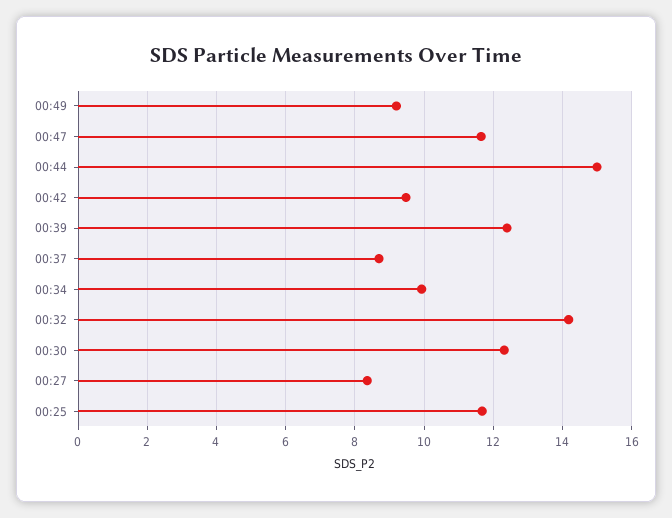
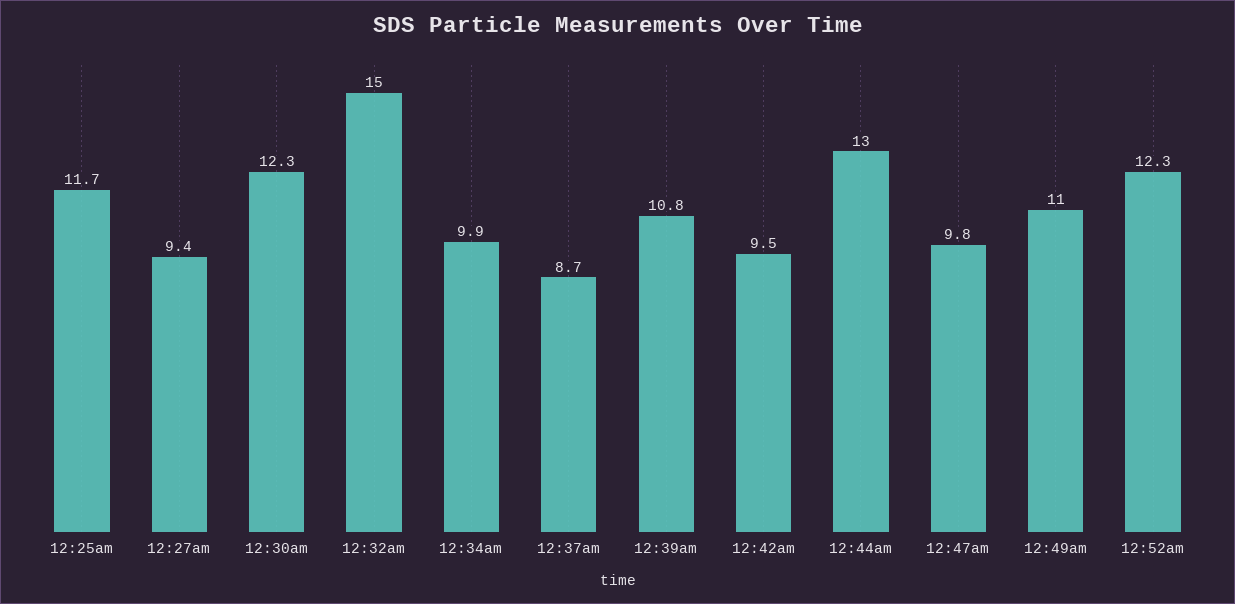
00:49: 9.2 -> 11
00:47: 11.6 -> 9.8
00:44: 15 -> 13
00:39: 12.4 -> 10.8
00:32: 14.2 -> 15
00:27: 8.4 -> 9.4
12:52am: none -> 12.3

